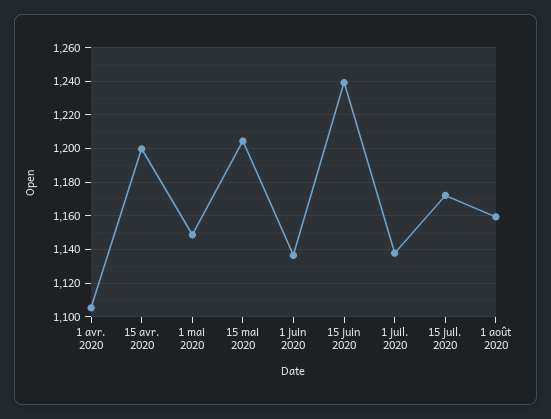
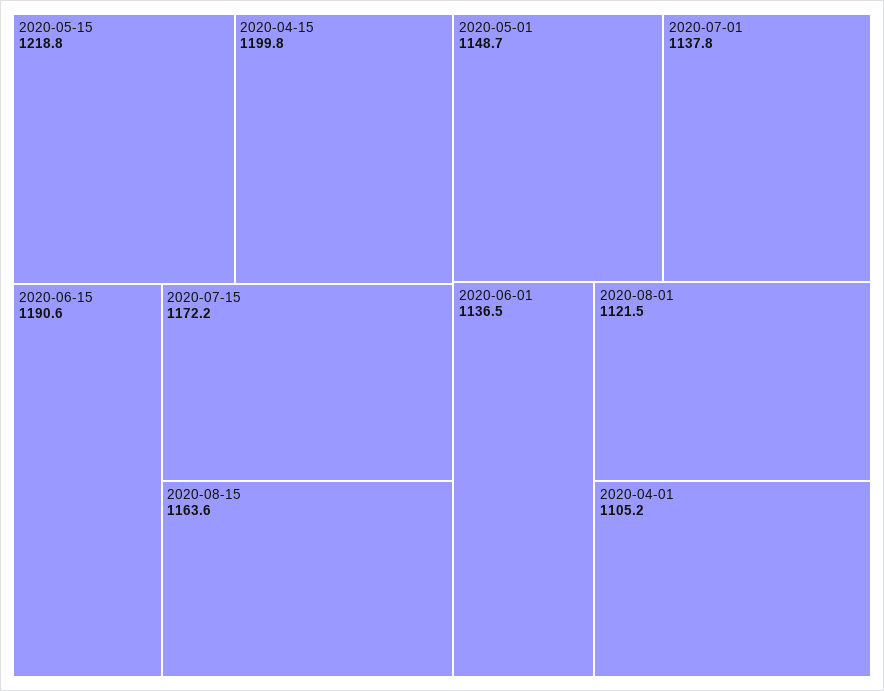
15 mai 2020: 1205 -> 1218.8
15 juin 2020: 1240 -> 1190.6
1 août 2020: 1160 -> 1121.5
2020-08-15: none -> 1163.6

